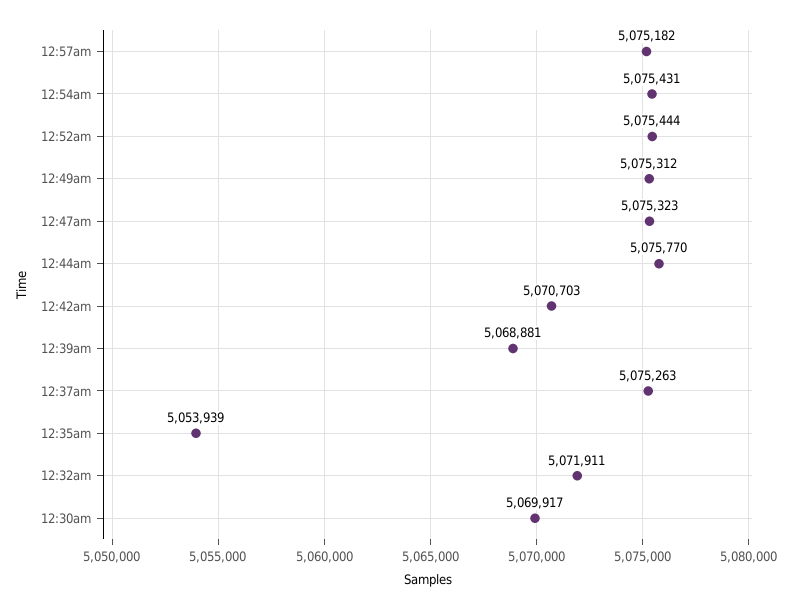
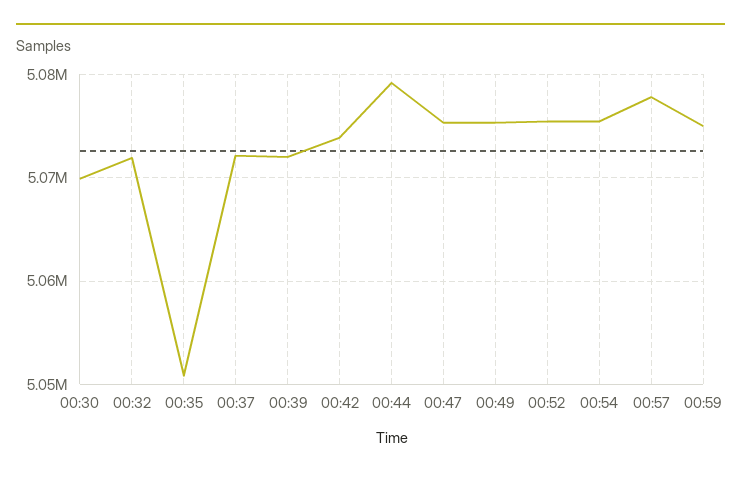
12:57am: 5075182 -> 5078000
12:44am: 5075770 -> 5079000
12:42am: 5070703 -> 5074000
12:39am: 5068881 -> 5072000
12:37am: 5075263 -> 5072000
12:35am: 5053939 -> 5051000
00:59: none -> 5075000

